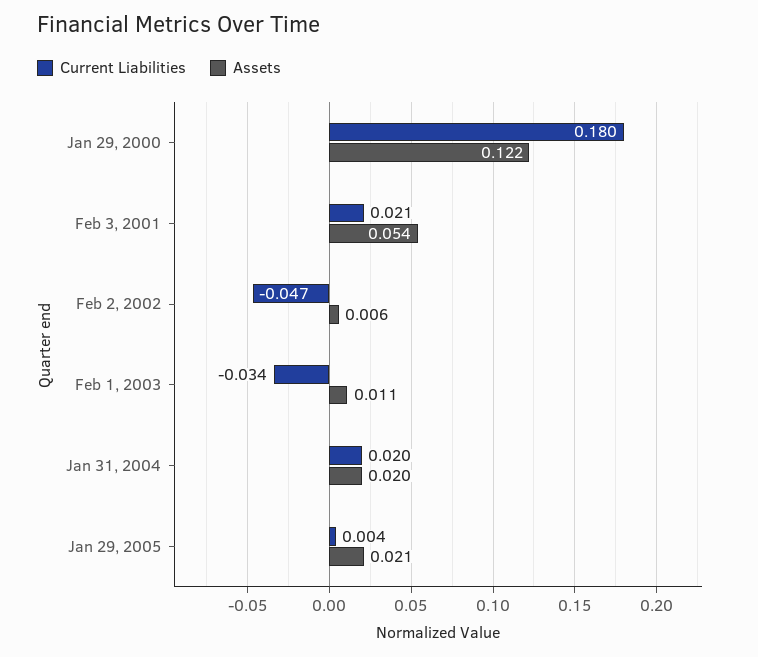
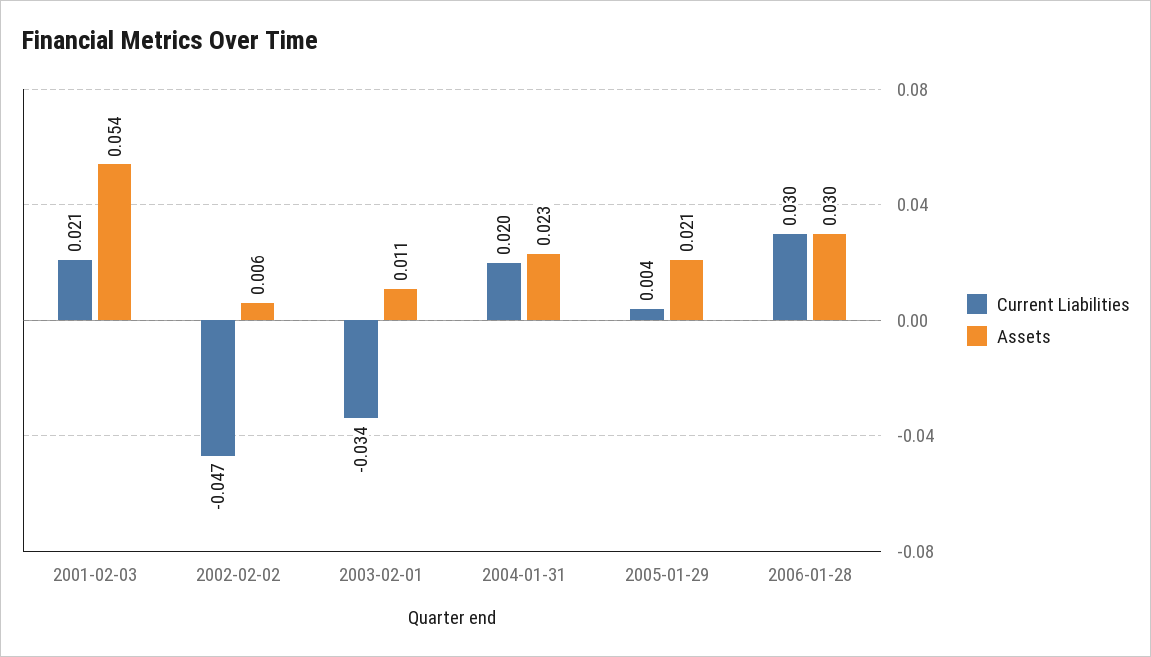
Current Liabilities, Jan 29, 2000: 0.18 -> none
Assets, Jan 29, 2000: 0.122 -> none
Assets, Jan 31, 2004: 0.02 -> 0.023
Current Liabilities, 2006-01-28: none -> 0.03
Assets, 2006-01-28: none -> 0.03

